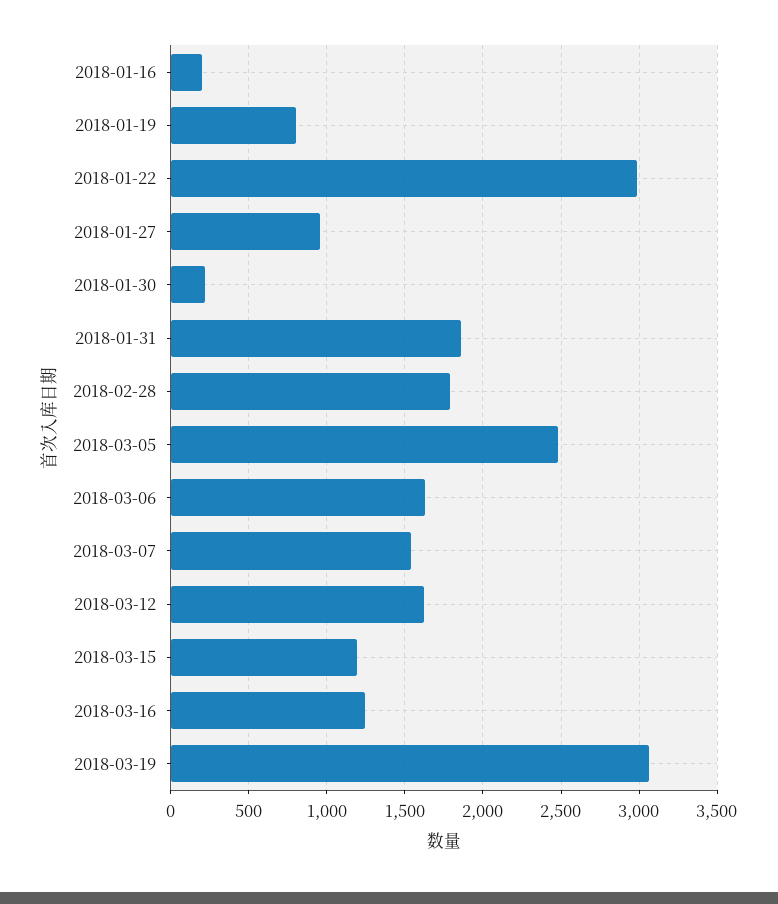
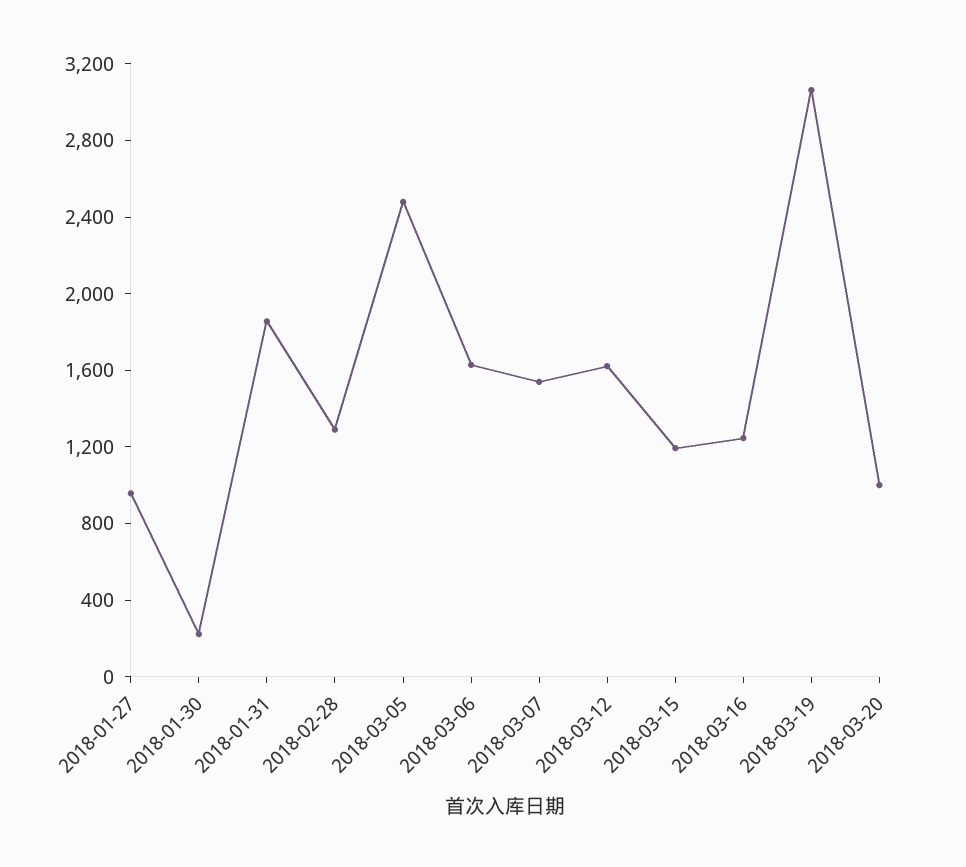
2018-01-16: 200 -> none
2018-01-19: 800 -> none
2018-01-22: 3000 -> none
2018-02-28: 1800 -> 1300
2018-03-20: none -> 1000

